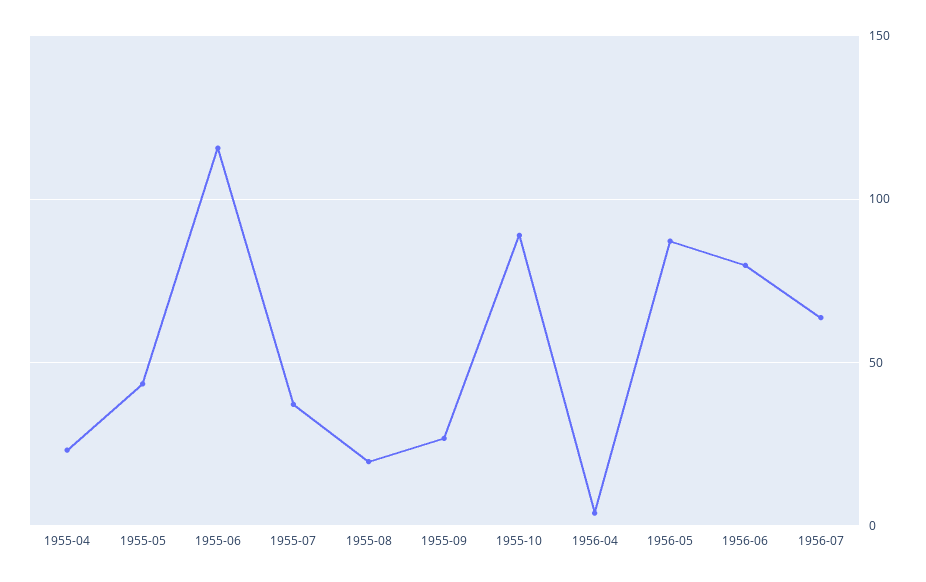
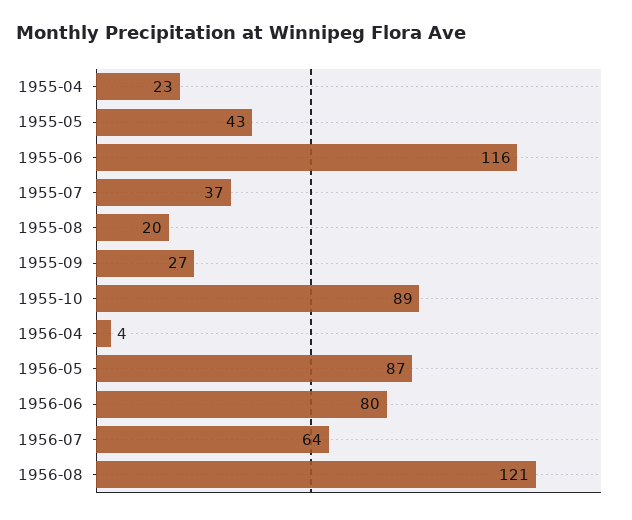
1956-08: none -> 121

